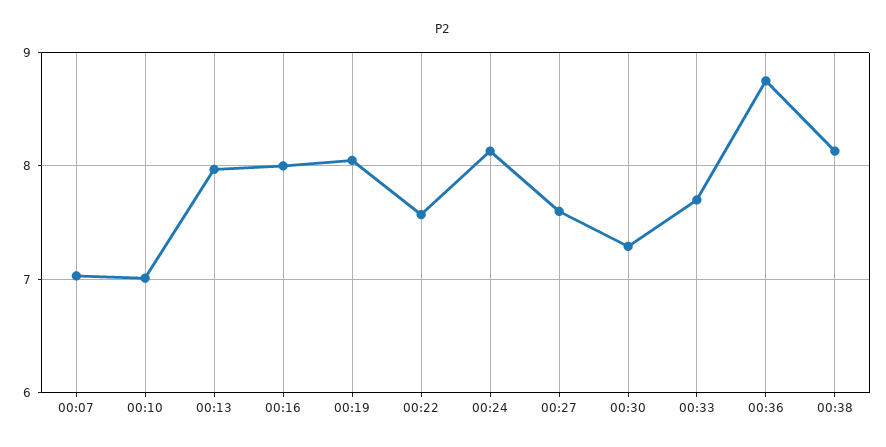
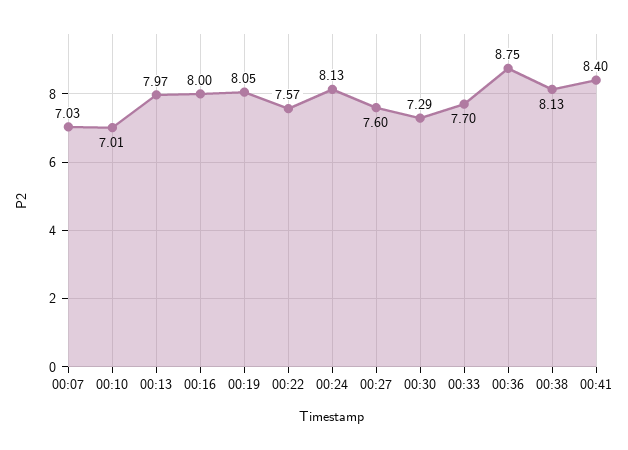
00:41: none -> 8.4

